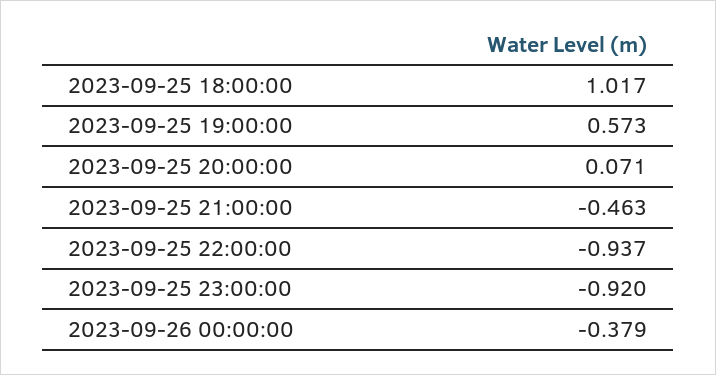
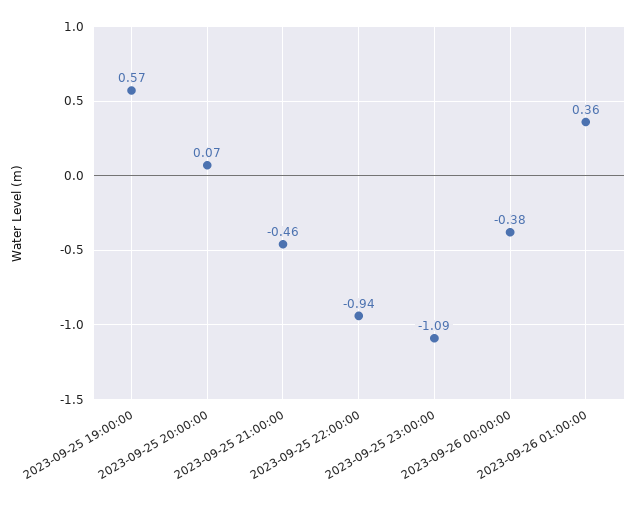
2023-09-25 18:00:00: 1.017 -> none
2023-09-25 23:00:00: -0.92 -> -1.09
2023-09-26 01:00:00: none -> 0.36

